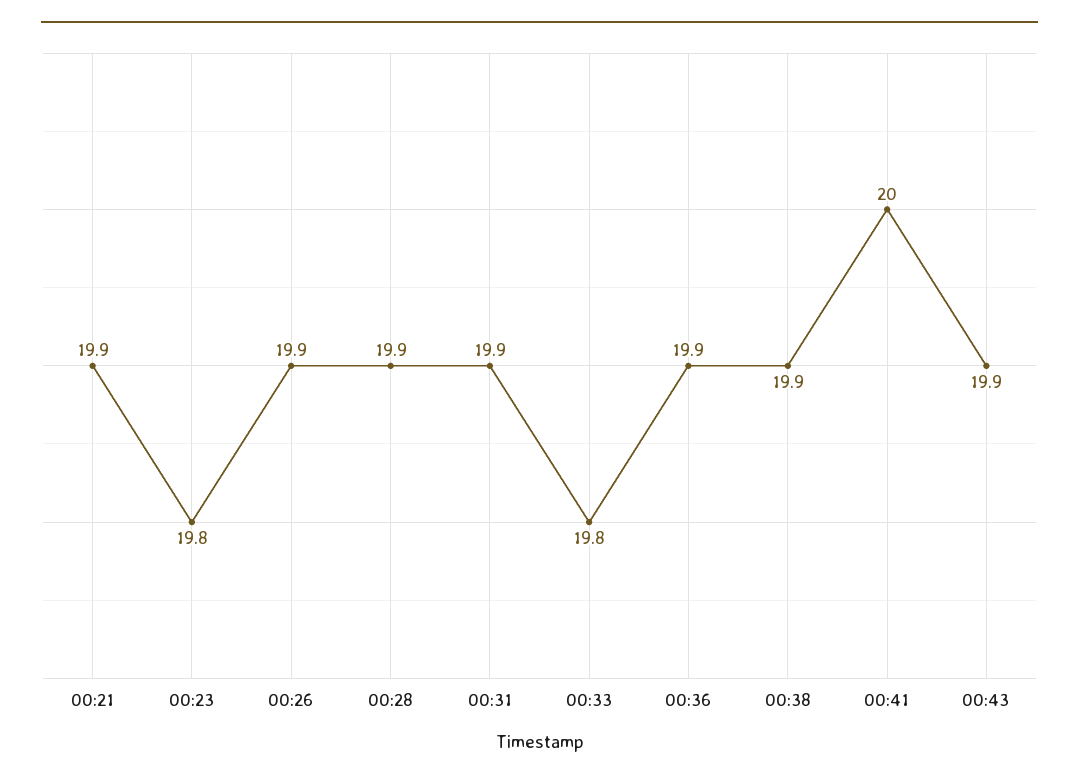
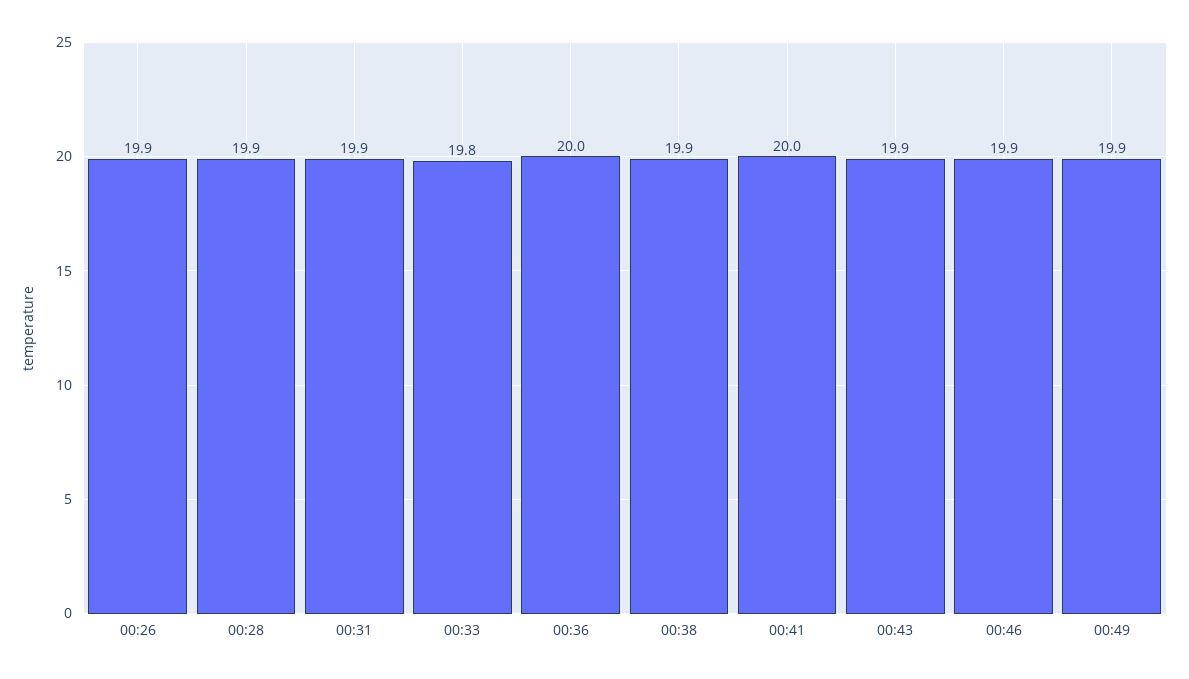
00:21: 19.9 -> none
00:23: 19.8 -> none
00:36: 19.9 -> 20
00:46: none -> 19.9
00:49: none -> 19.9

